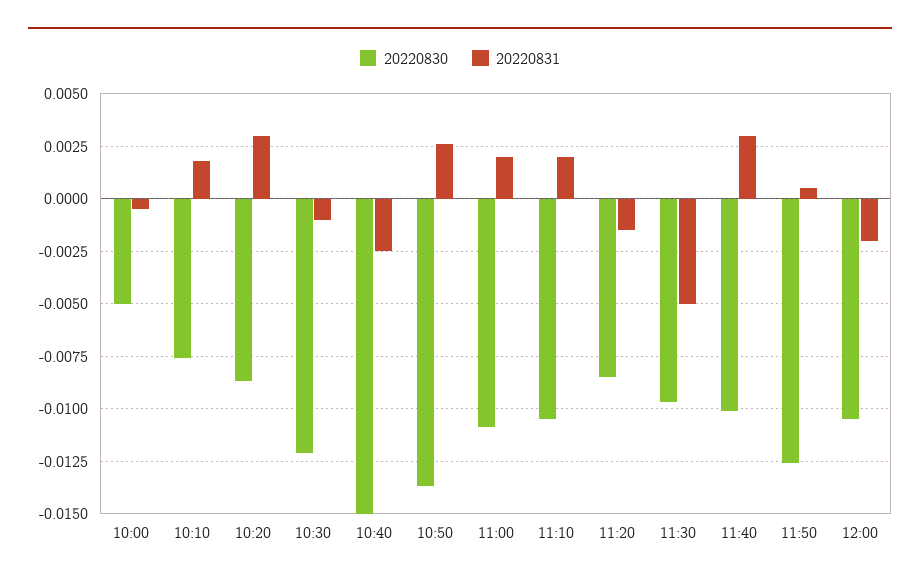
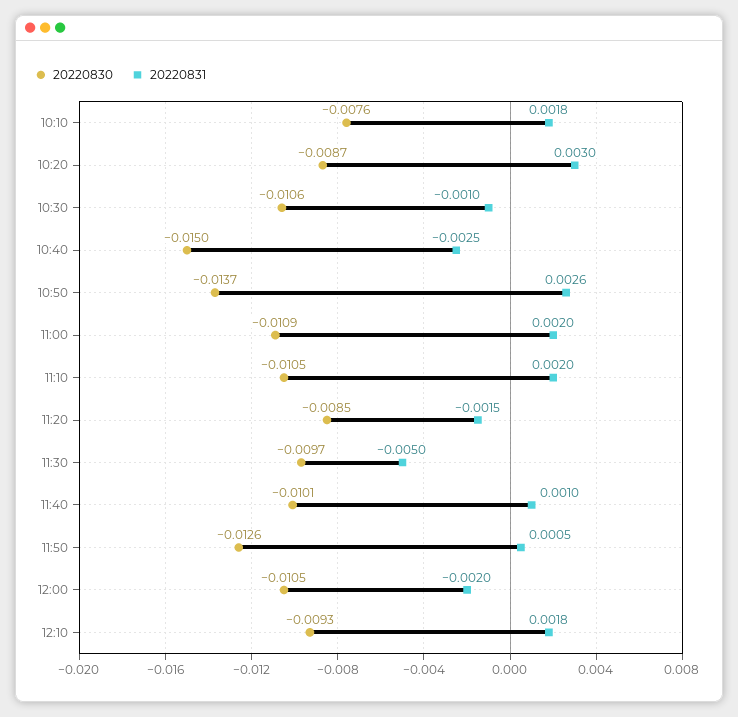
20220830, 10:00: -0.005 -> none
20220831, 10:00: -0.0005 -> none
20220830, 10:30: -0.012 -> -0.0106
20220831, 11:40: 0.003 -> 0.001
20220830, 12:10: none -> -0.0093
20220831, 12:10: none -> 0.0018

